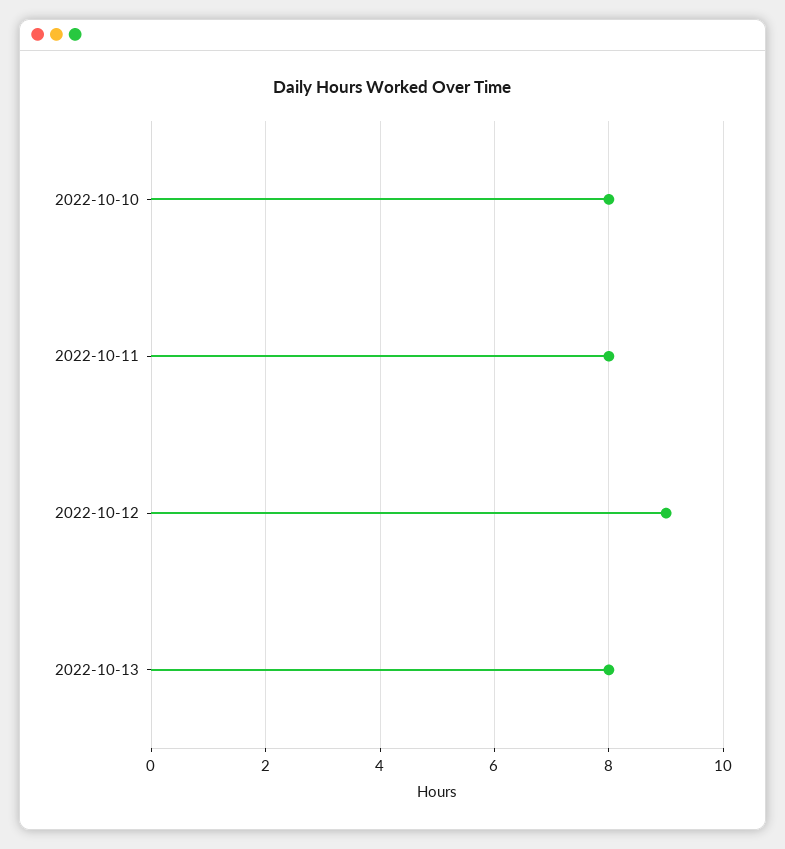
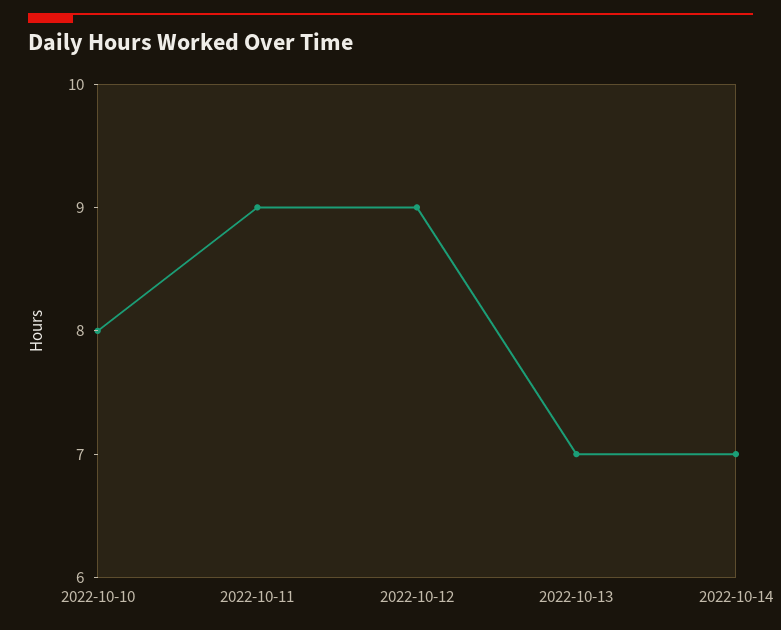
2022-10-11: 8 -> 9
2022-10-13: 8 -> 7
2022-10-14: none -> 7

